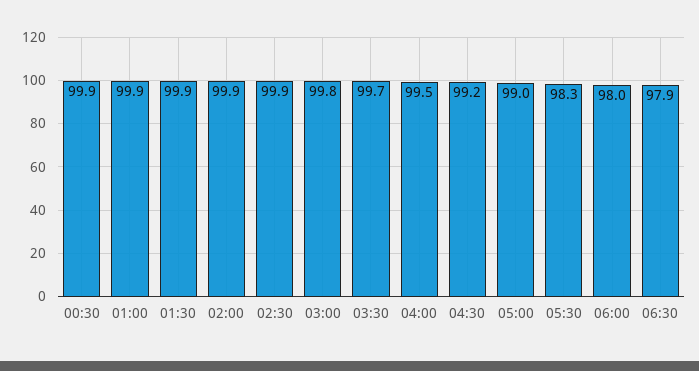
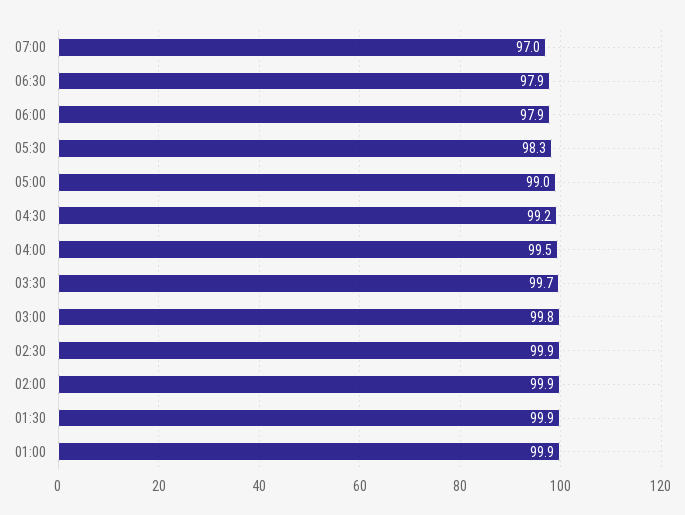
00:30: 99.9 -> none
06:00: 98 -> 97.9
07:00: none -> 97

